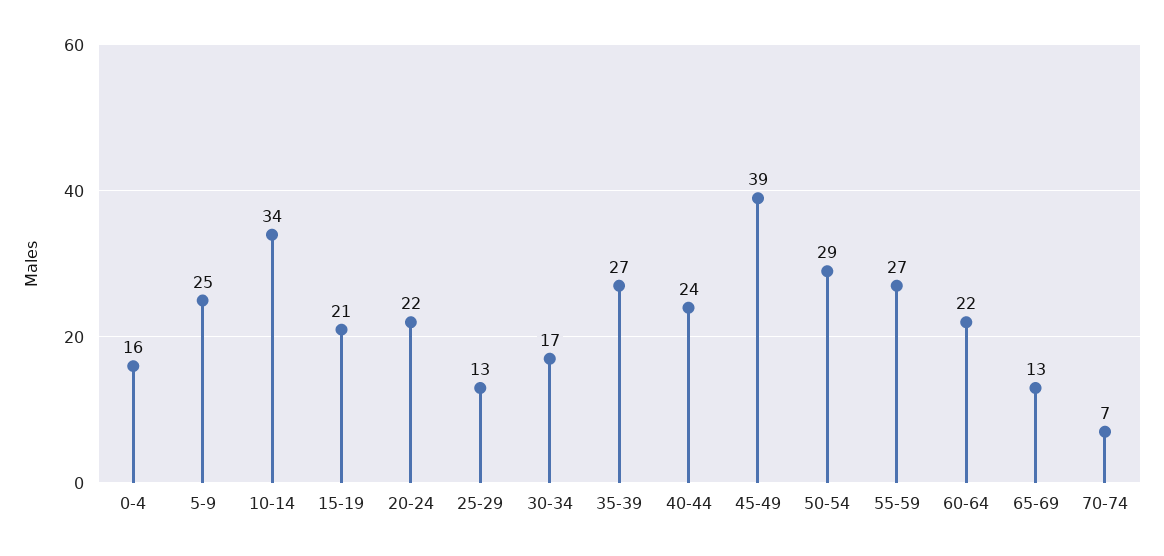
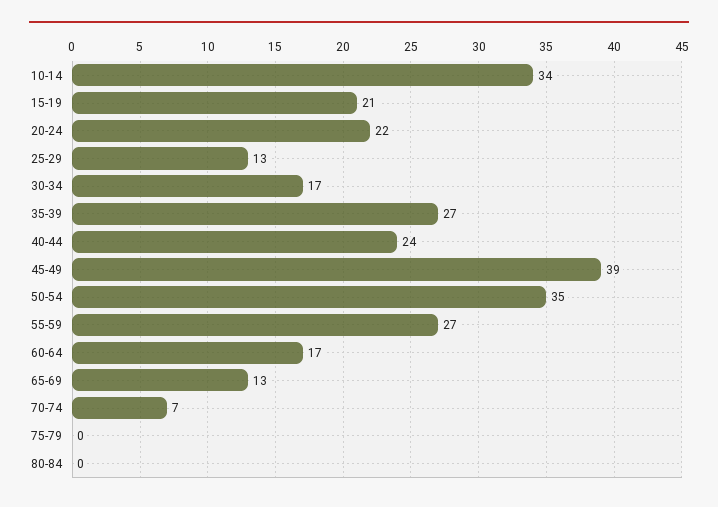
0-4: 16 -> none
5-9: 25 -> none
50-54: 29 -> 35
60-64: 22 -> 17
75-79: none -> 0
80-84: none -> 0

